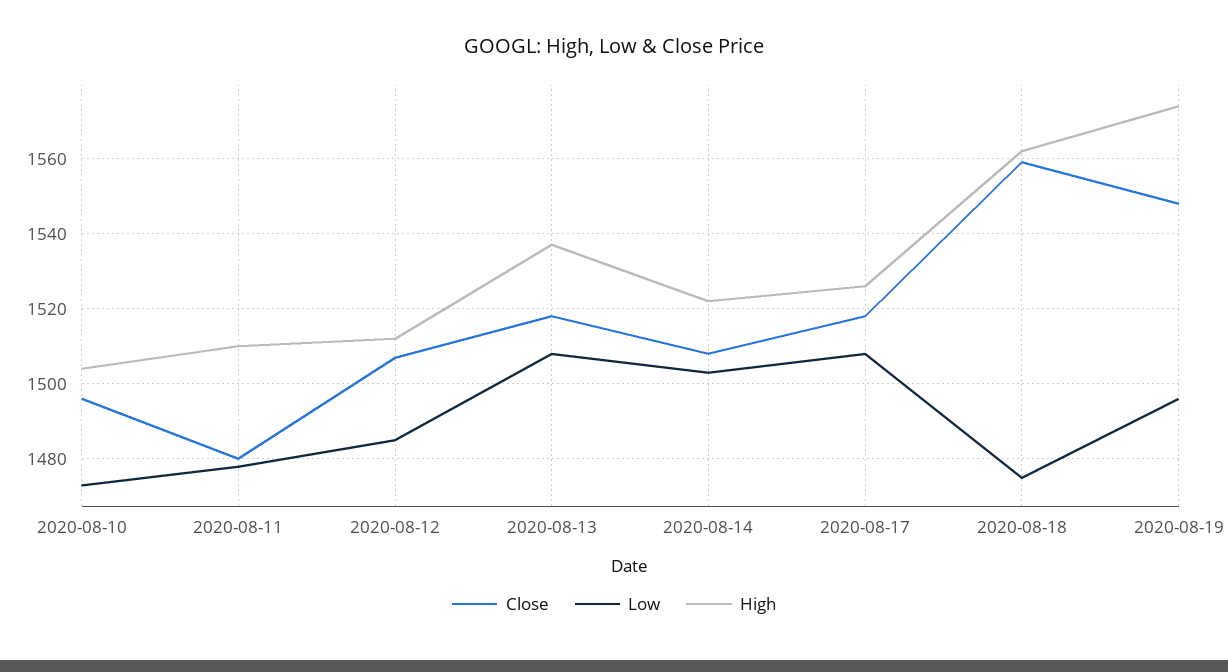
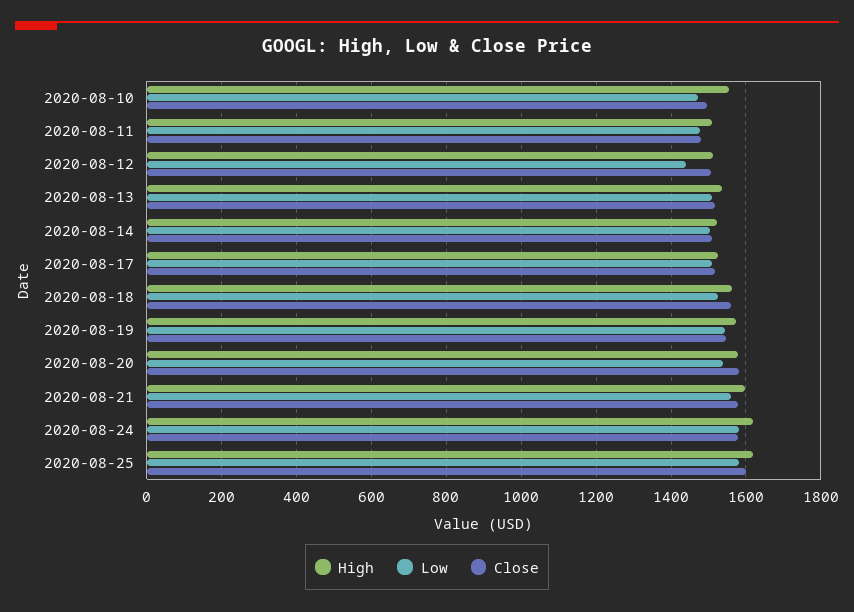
High, 2020-08-10: 1505 -> 1560
Low, 2020-08-12: 1485 -> 1440
Low, 2020-08-18: 1475 -> 1520
Low, 2020-08-19: 1495 -> 1540
High, 2020-08-20: none -> 1580
Low, 2020-08-20: none -> 1540
Close, 2020-08-20: none -> 1580
High, 2020-08-21: none -> 1600
Low, 2020-08-21: none -> 1560
Close, 2020-08-21: none -> 1580
High, 2020-08-24: none -> 1620
Low, 2020-08-24: none -> 1580
Close, 2020-08-24: none -> 1580
High, 2020-08-25: none -> 1620
Low, 2020-08-25: none -> 1580
Close, 2020-08-25: none -> 1600

